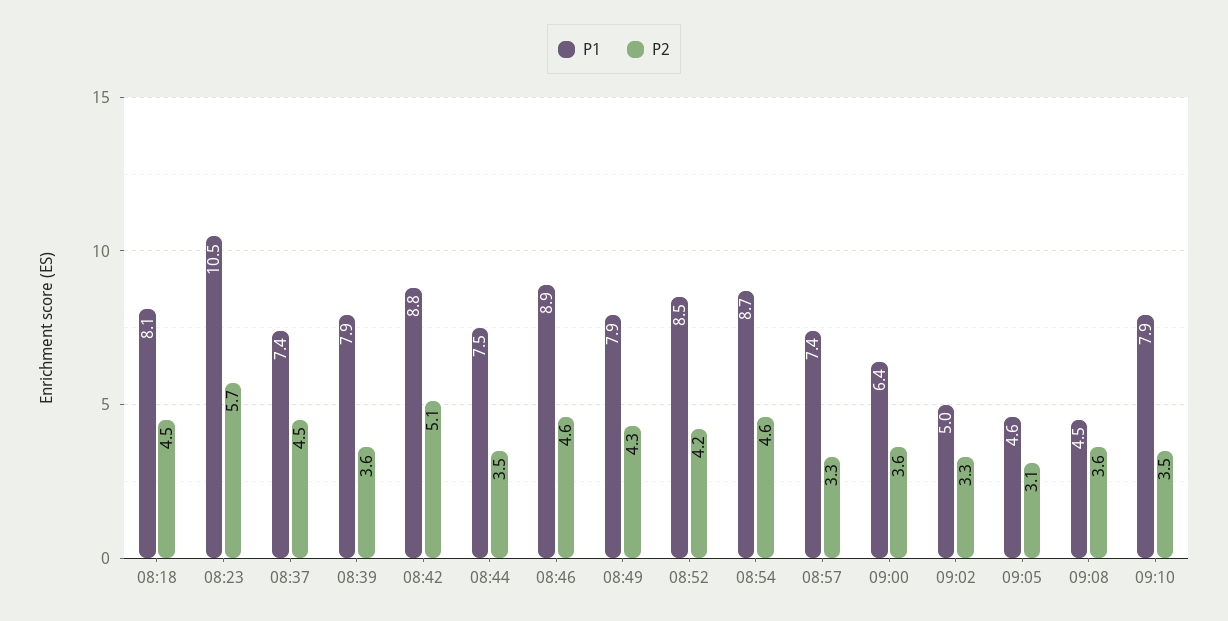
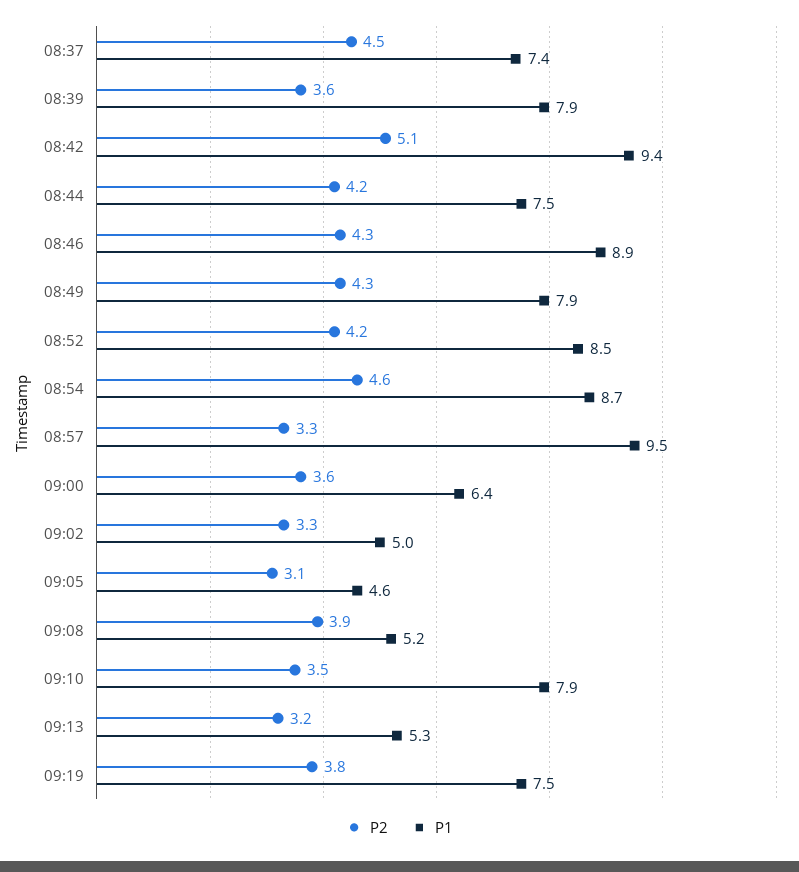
P1, 08:18: 8.1 -> none
P2, 08:18: 4.5 -> none
P1, 08:23: 10.5 -> none
P2, 08:23: 5.7 -> none
P1, 08:42: 8.8 -> 9.4
P2, 08:44: 3.5 -> 4.2
P2, 08:46: 4.6 -> 4.3
P1, 08:57: 7.4 -> 9.5
P1, 09:08: 4.5 -> 5.2
P2, 09:08: 3.6 -> 3.9
P2, 09:13: none -> 3.2
P1, 09:13: none -> 5.3
P2, 09:19: none -> 3.8
P1, 09:19: none -> 7.5

